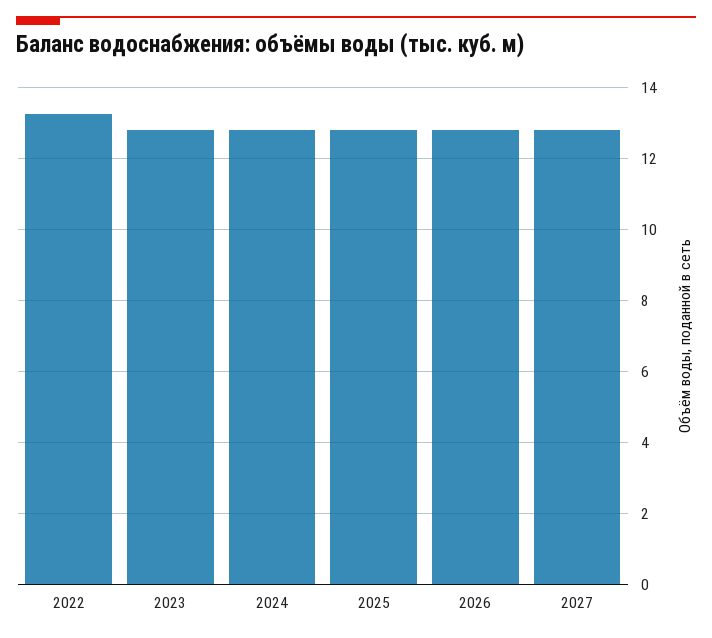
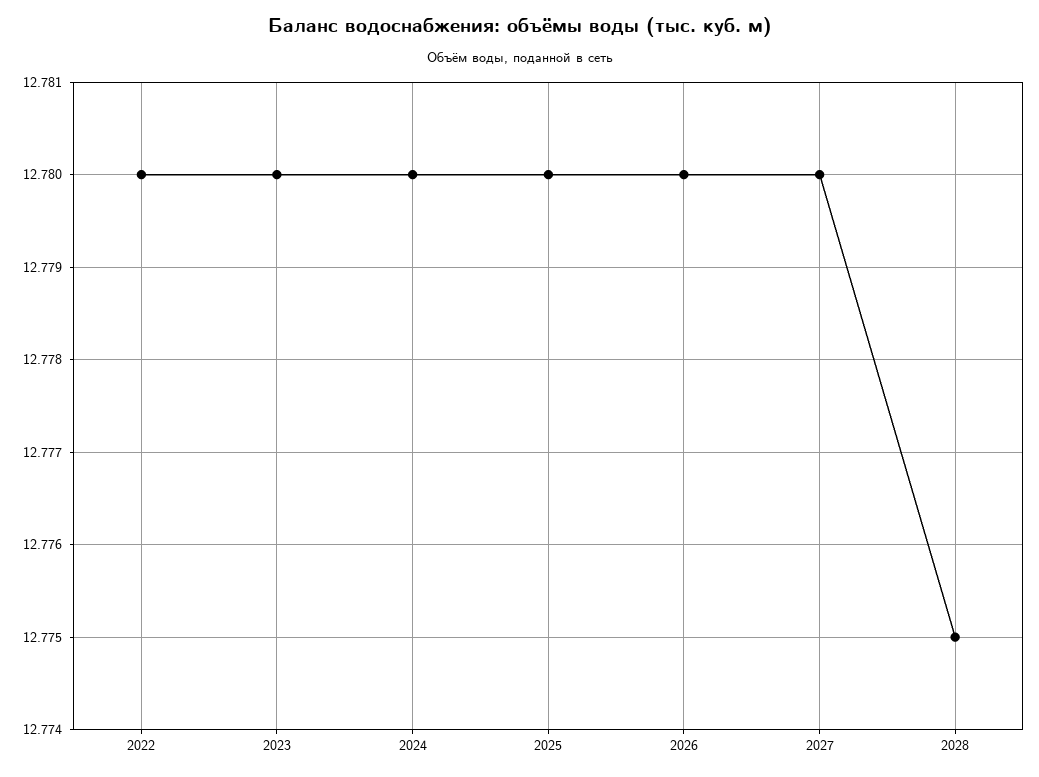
2022: 13.2 -> 12.78
2028: none -> 12.775

